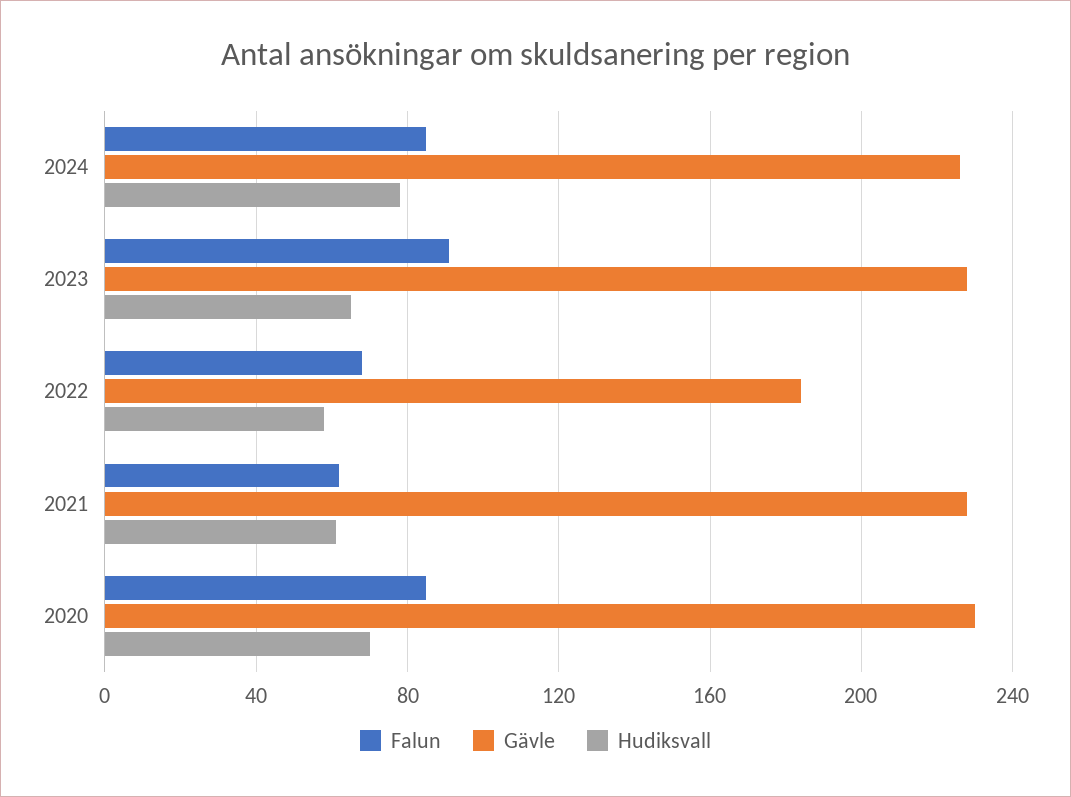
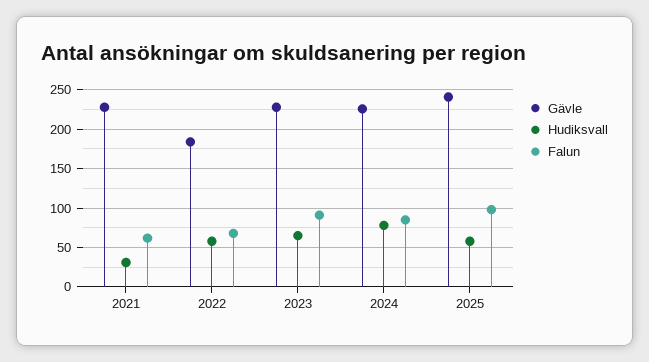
Hudiksvall, 2021: 60 -> 30
Falun, 2020: 85 -> none
Gävle, 2020: 230 -> none
Hudiksvall, 2020: 70 -> none
Gävle, 2025: none -> 240
Hudiksvall, 2025: none -> 60
Falun, 2025: none -> 100

